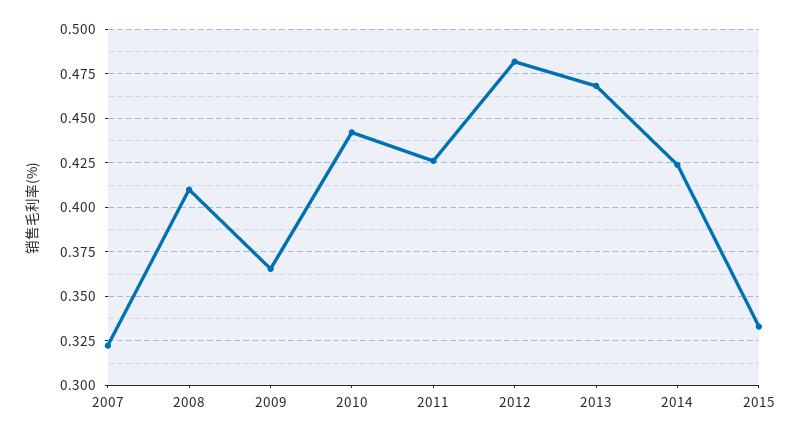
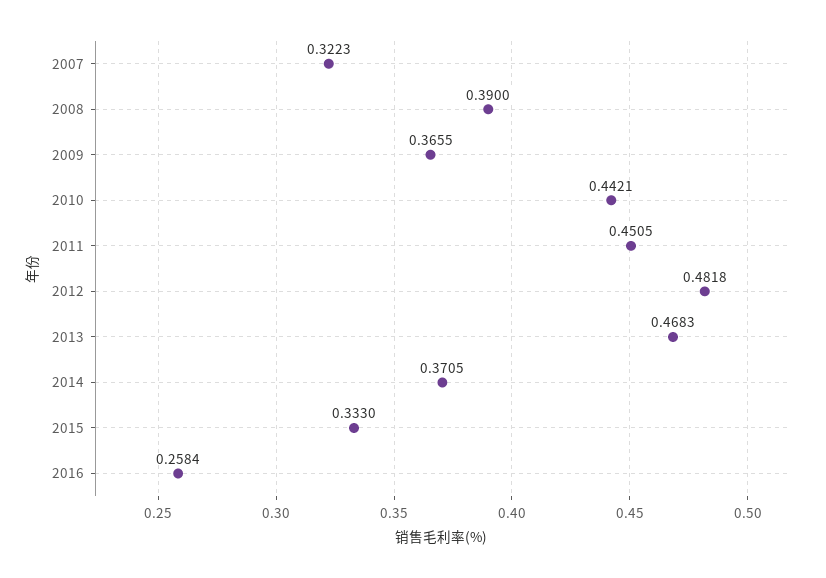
2008: 0.41 -> 0.39
2011: 0.425 -> 0.4505
2014: 0.425 -> 0.3705
2016: none -> 0.2584

